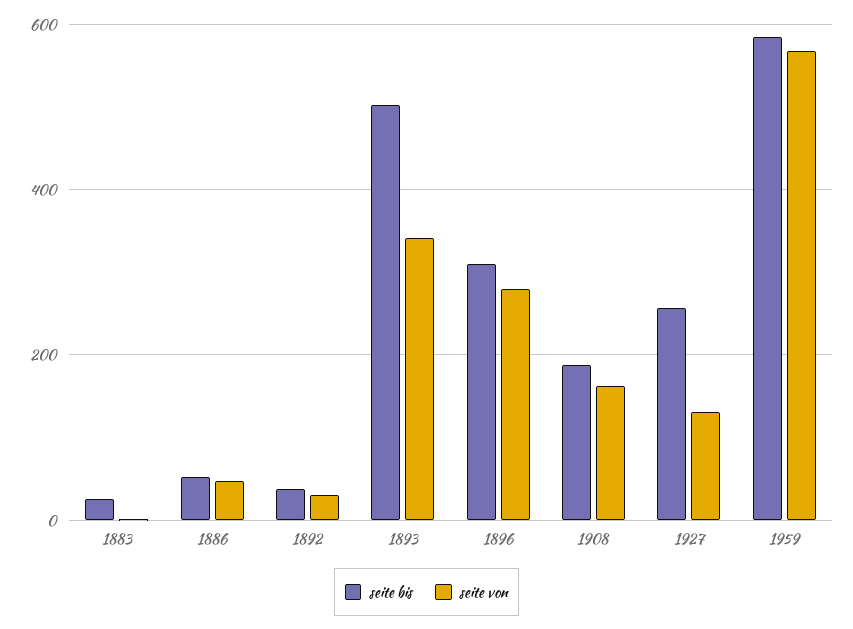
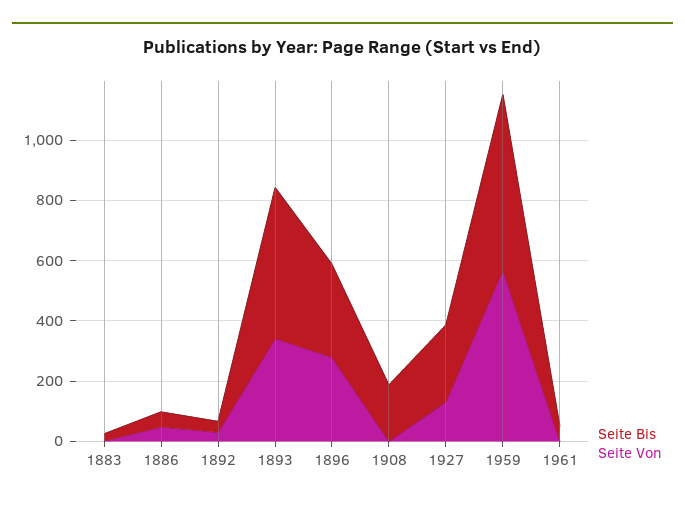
seite von, 1908: 160 -> 0
seite bis, 1961: none -> 50
seite von, 1961: none -> 0

